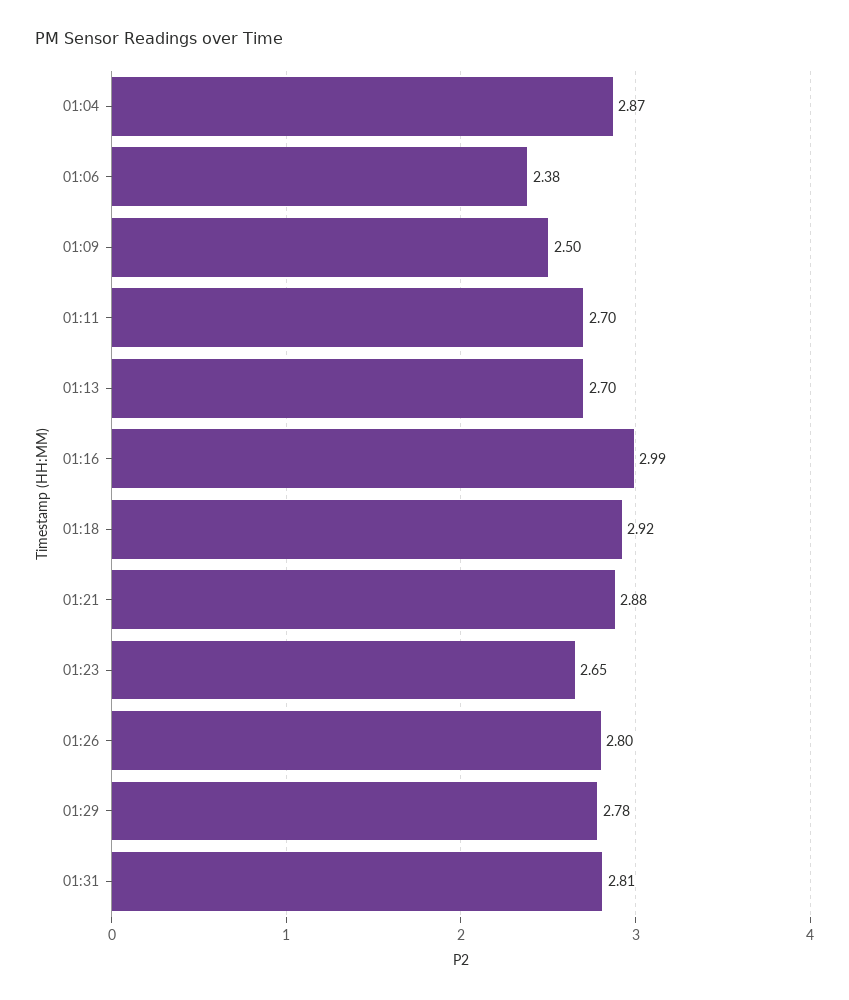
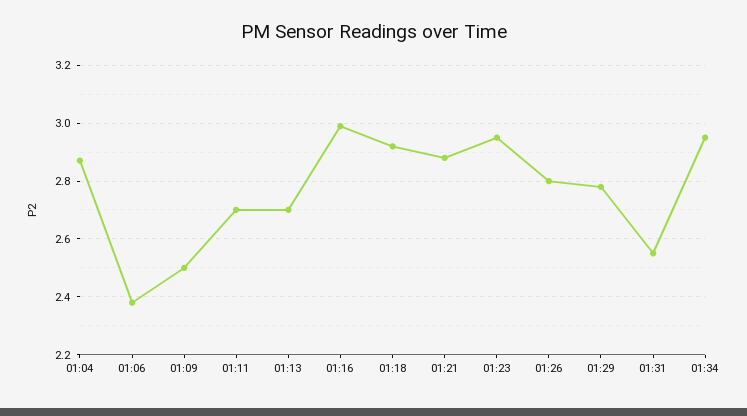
01:23: 2.65 -> 2.95
01:31: 2.81 -> 2.55
01:34: none -> 2.95

